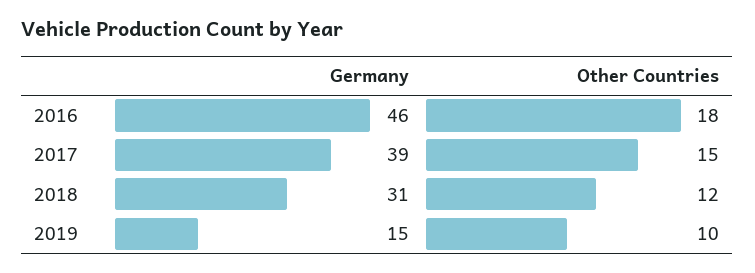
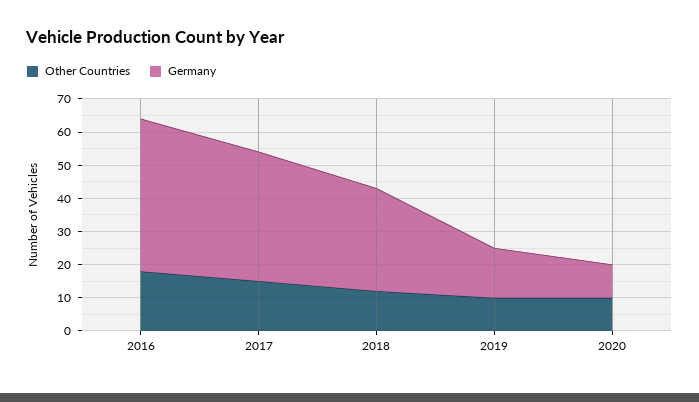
Other Countries, 2020: none -> 10
Germany, 2020: none -> 10

